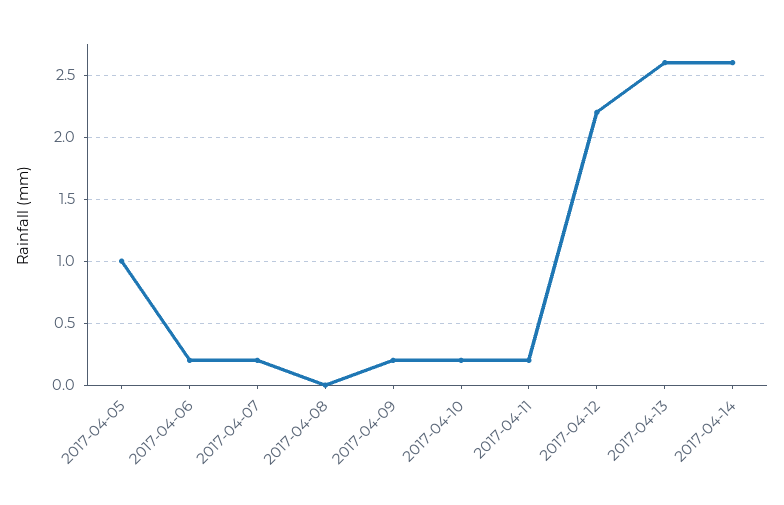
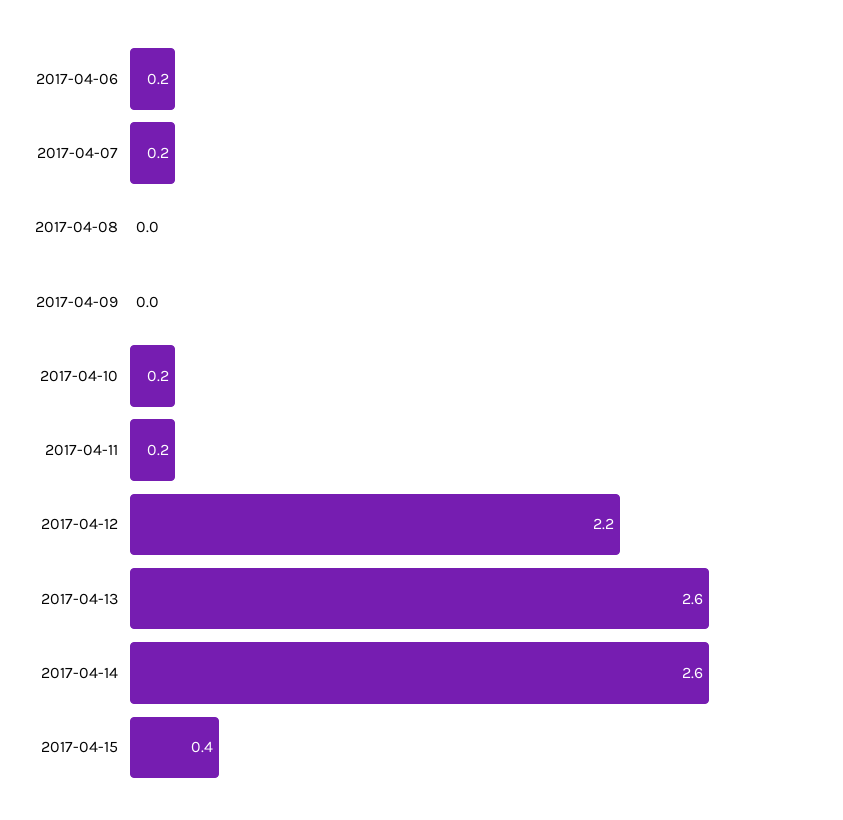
2017-04-05: 1 -> none
2017-04-09: 0.2 -> 0
2017-04-15: none -> 0.4

